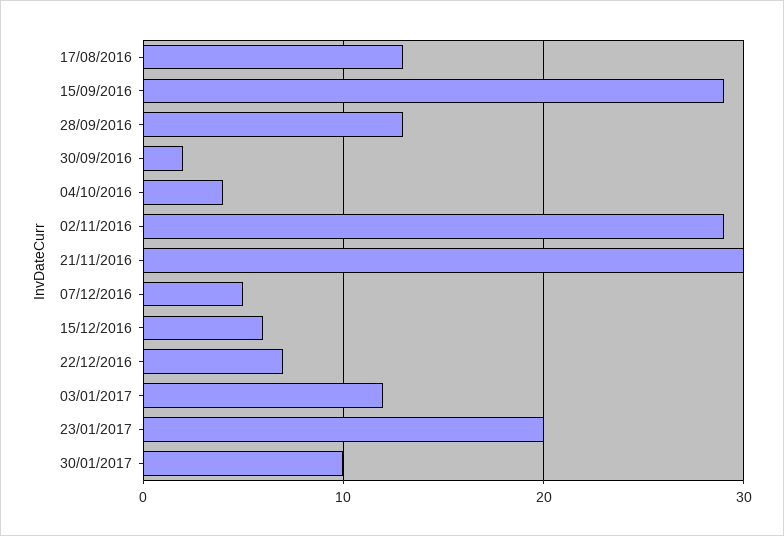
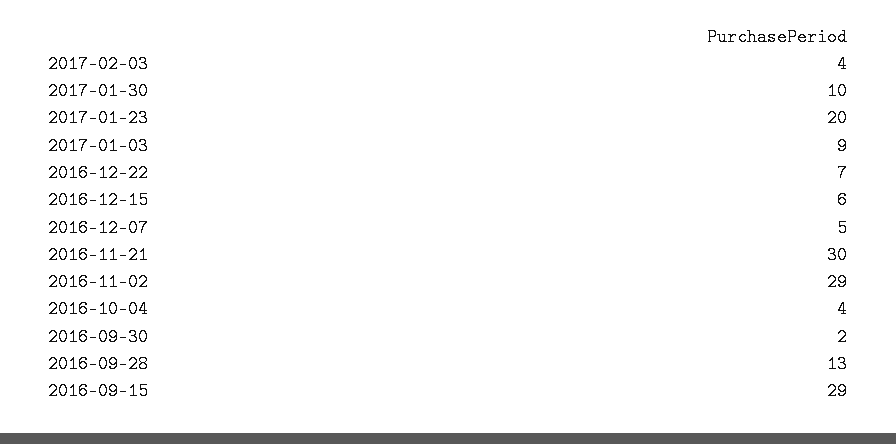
17/08/2016: 13 -> none
03/01/2017: 12 -> 9
2017-02-03: none -> 4

